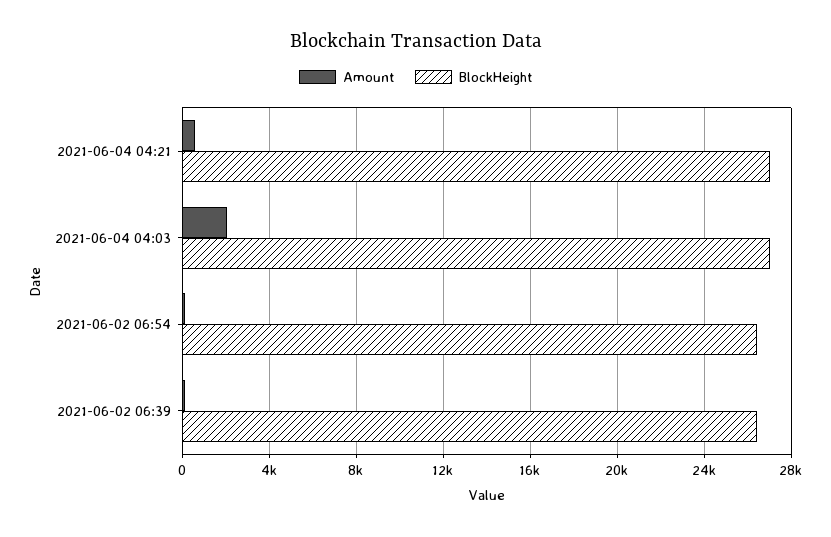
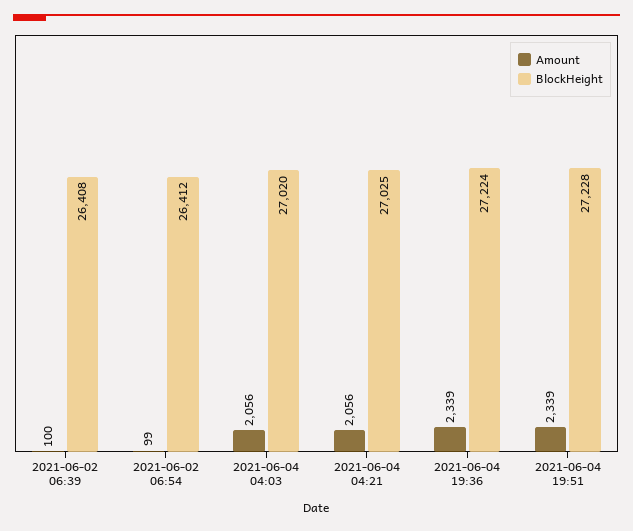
Amount, 2021-06-04 04:21: 500 -> 2056
Amount, 2021-06-04 19:36: none -> 2339
BlockHeight, 2021-06-04 19:36: none -> 27224
Amount, 2021-06-04 19:51: none -> 2339
BlockHeight, 2021-06-04 19:51: none -> 27228

